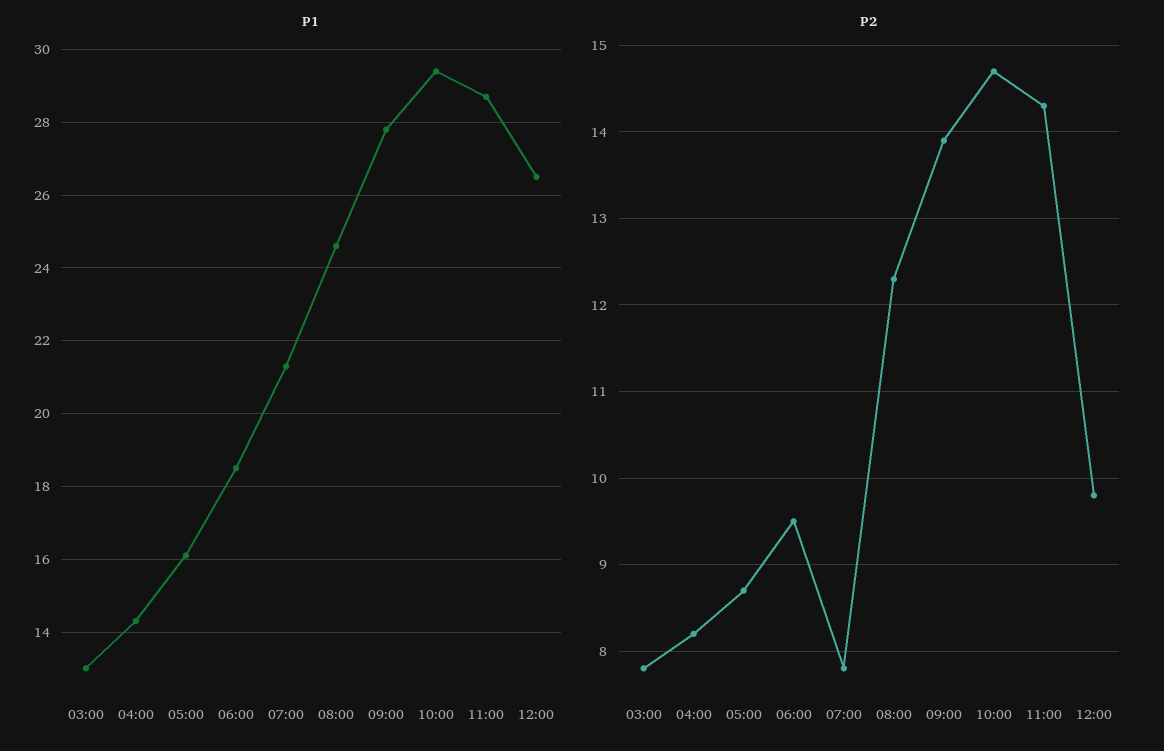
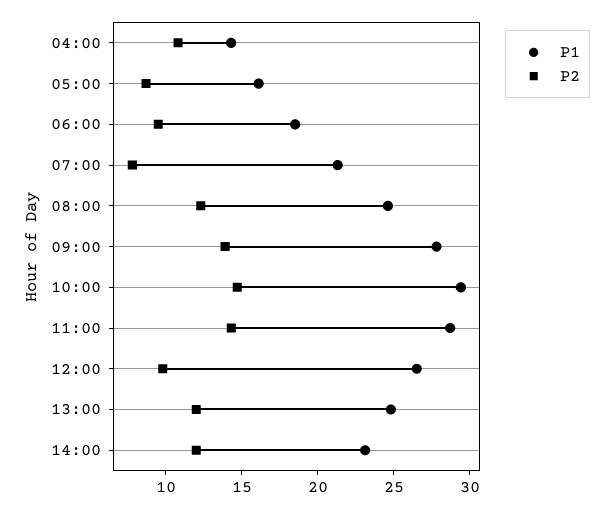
P1, 03:00: 13 -> none
P2, 03:00: 7.8 -> none
P2, 04:00: 8.2 -> 11
P1, 13:00: none -> 25
P2, 13:00: none -> 12
P1, 14:00: none -> 23
P2, 14:00: none -> 12

